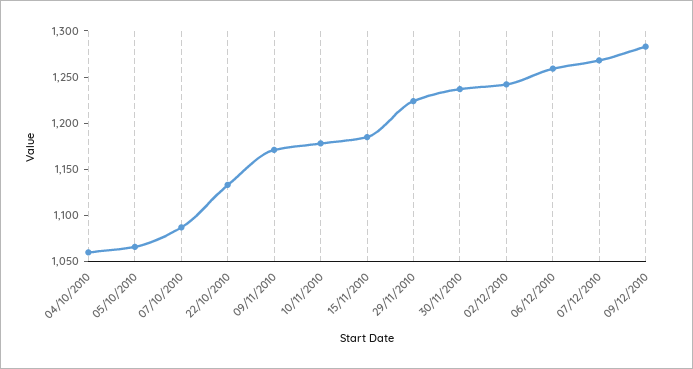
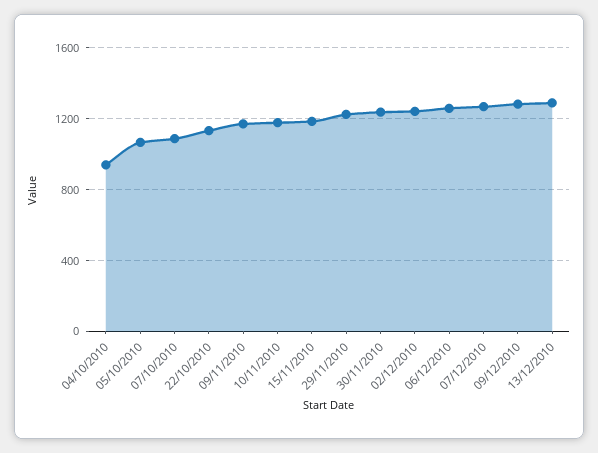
04/10/2010: 1060 -> 950
13/12/2010: none -> 1300

